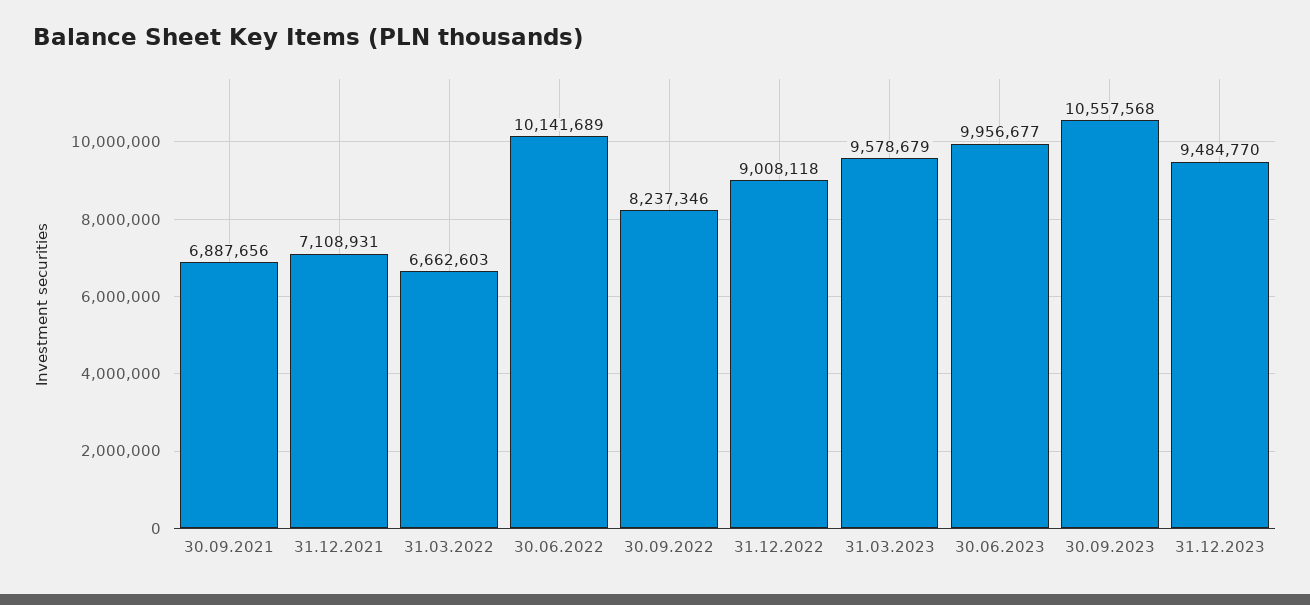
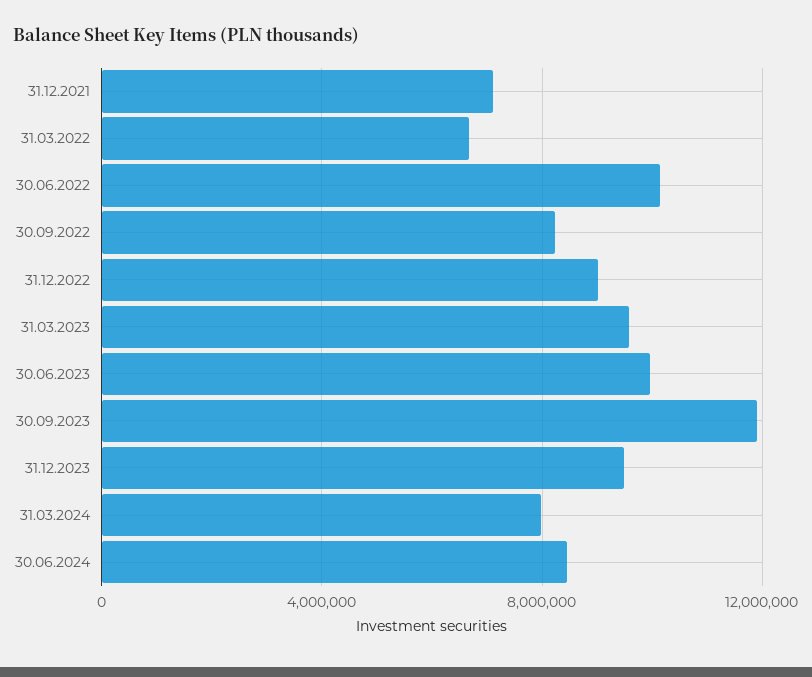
30.09.2021: 6887656 -> none
30.09.2023: 10557568 -> 12000000
31.03.2024: none -> 8000000
30.06.2024: none -> 8500000

